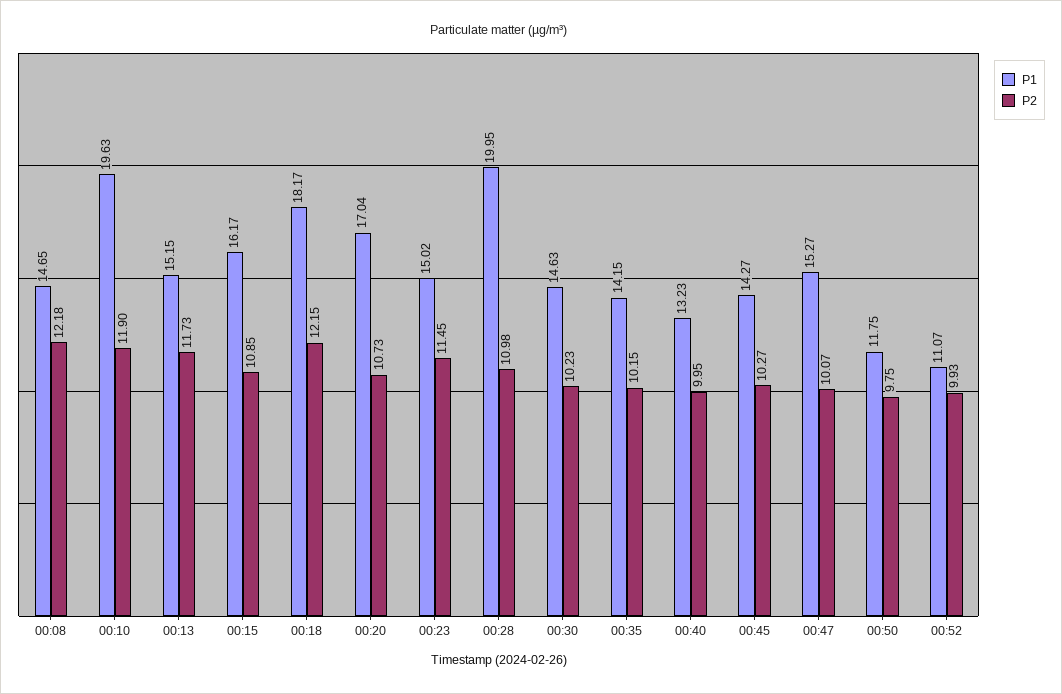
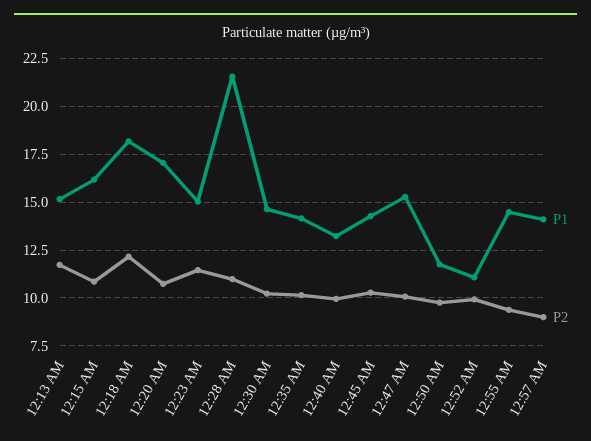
P1, 00:08: 14.65 -> none
P2, 00:08: 12.18 -> none
P1, 00:10: 19.63 -> none
P2, 00:10: 11.9 -> none
P1, 00:28: 19.95 -> 21.5
P1, 12:55 AM: none -> 14.5
P2, 12:55 AM: none -> 9.5
P1, 12:57 AM: none -> 14
P2, 12:57 AM: none -> 9

